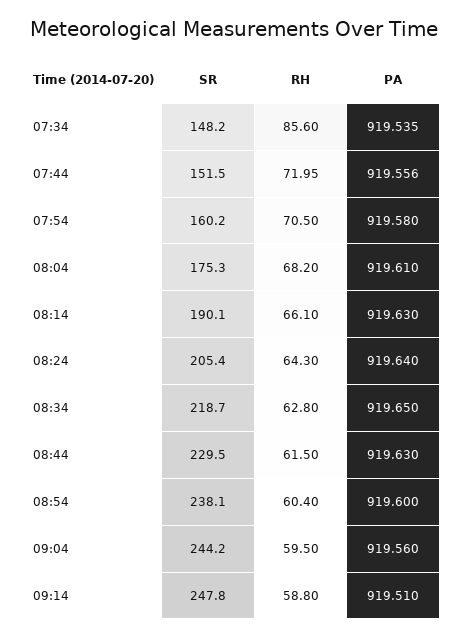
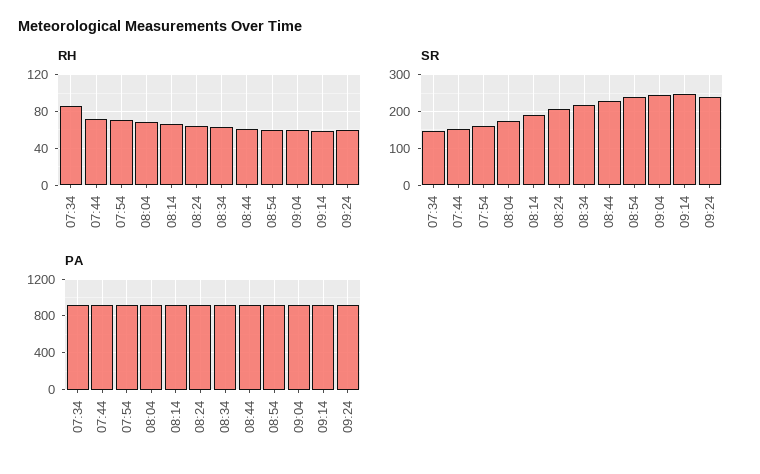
RH, 09:24: none -> 60
SR, 09:24: none -> 240
PA, 09:24: none -> 900

